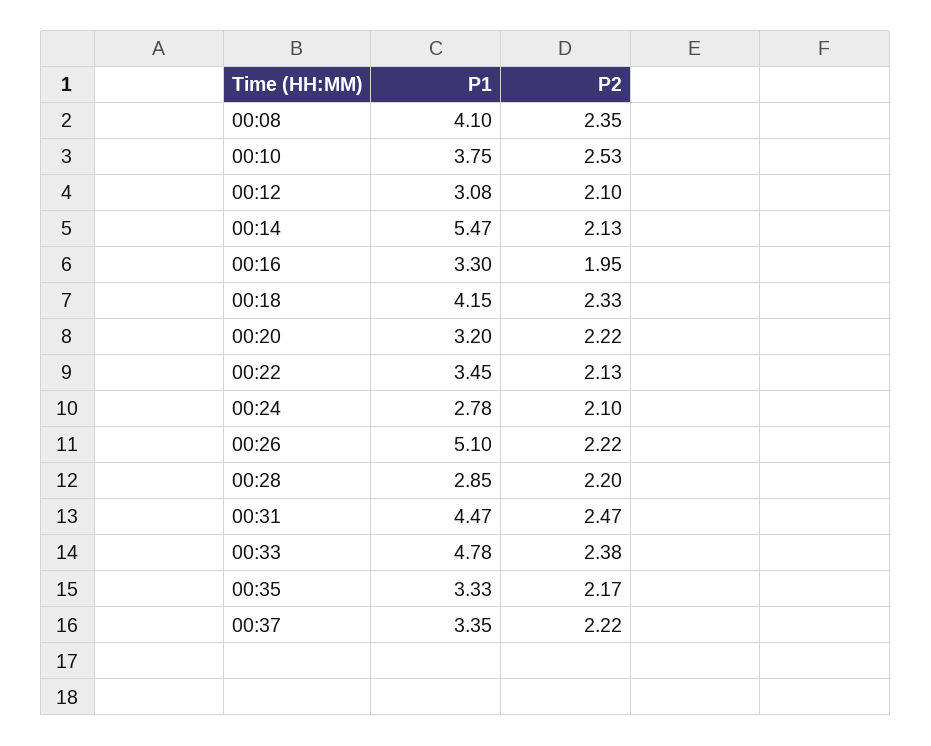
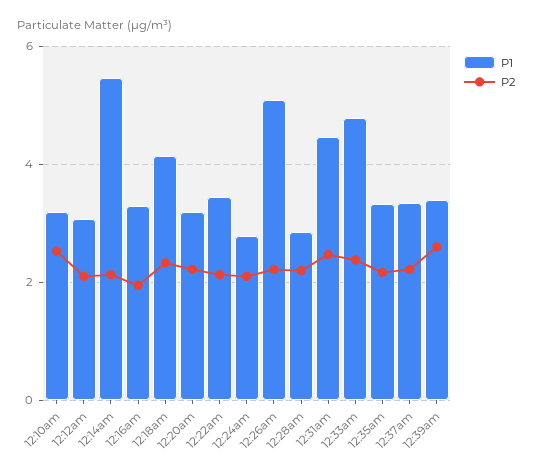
P1, 00:08: 4.1 -> none
P2, 00:08: 2.35 -> none
P1, 00:10: 3.75 -> 3.2
P1, 12:39am: none -> 3.4
P2, 12:39am: none -> 2.6

